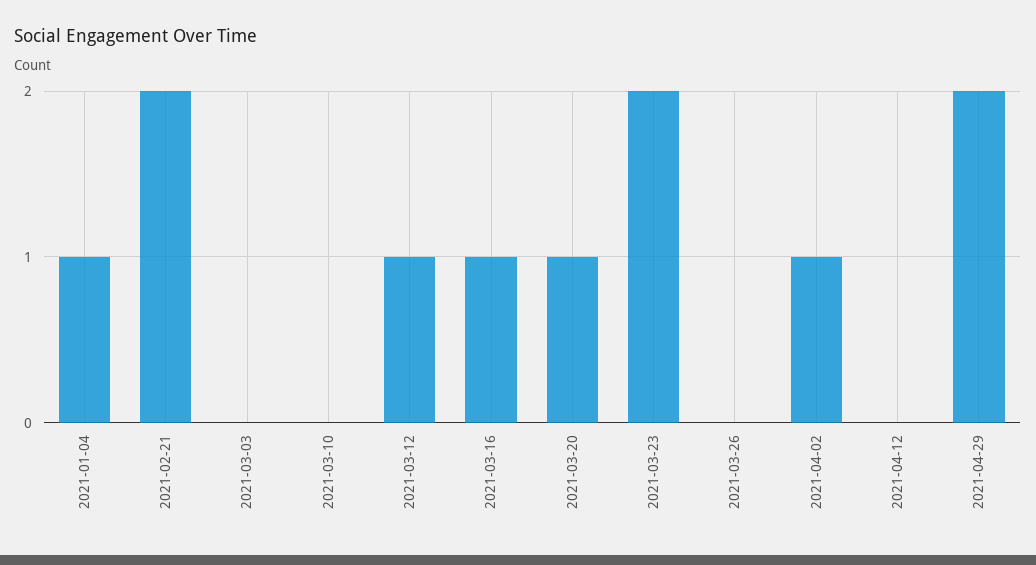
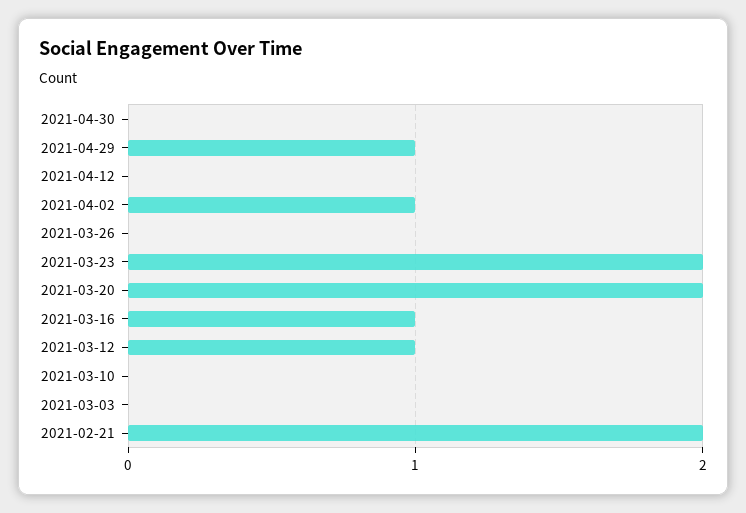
2021-01-04: 1 -> none
2021-03-20: 1 -> 2
2021-04-29: 2 -> 1
2021-04-30: none -> 0

